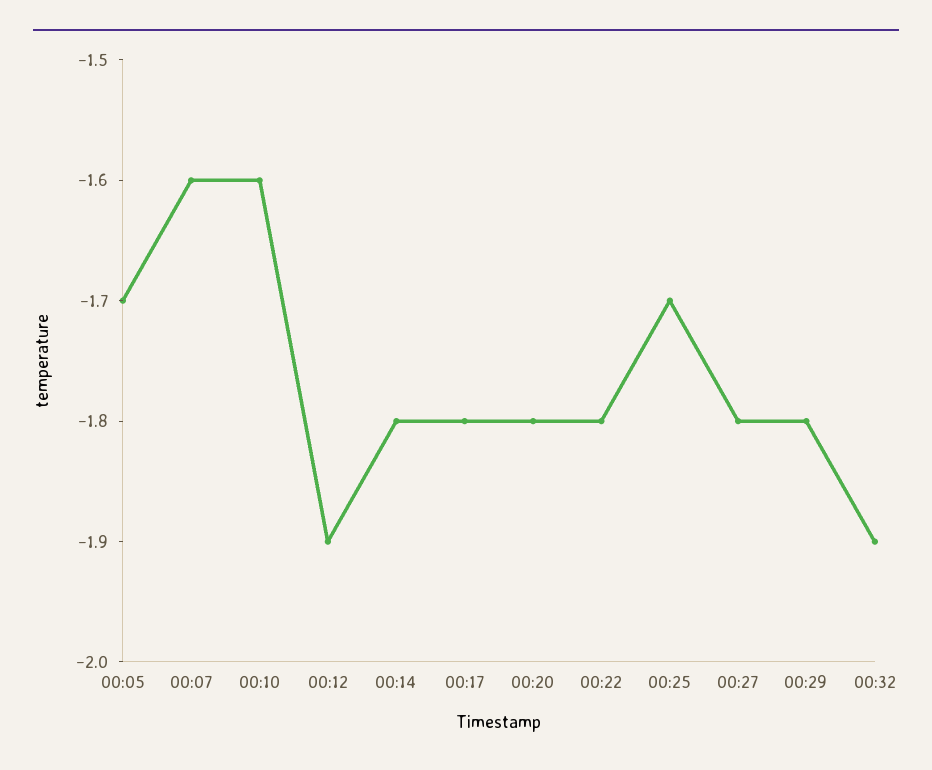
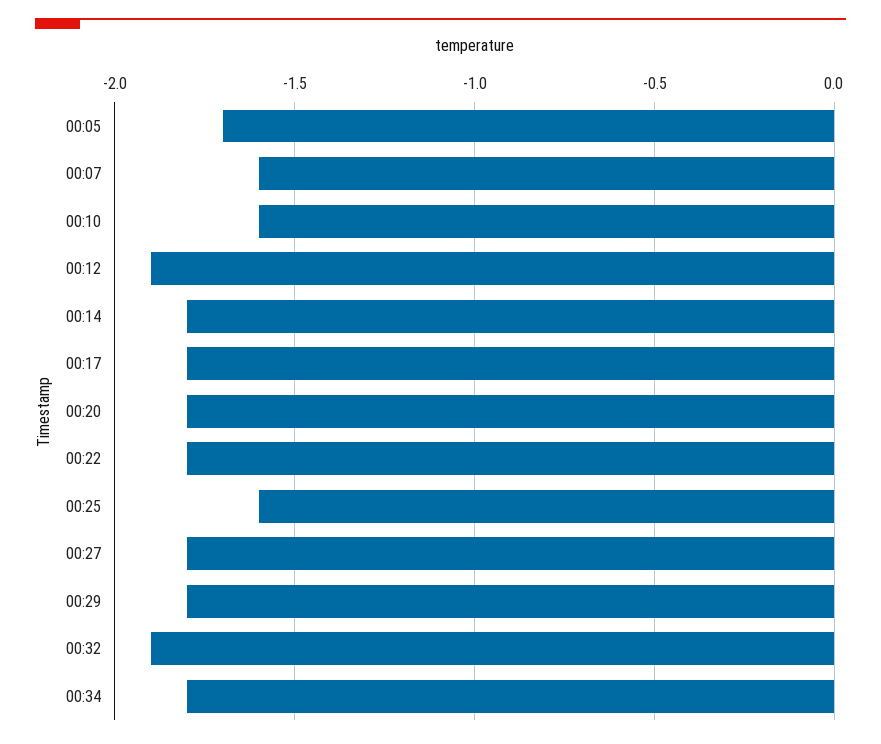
00:25: -1.7 -> -1.6
00:34: none -> -1.8

